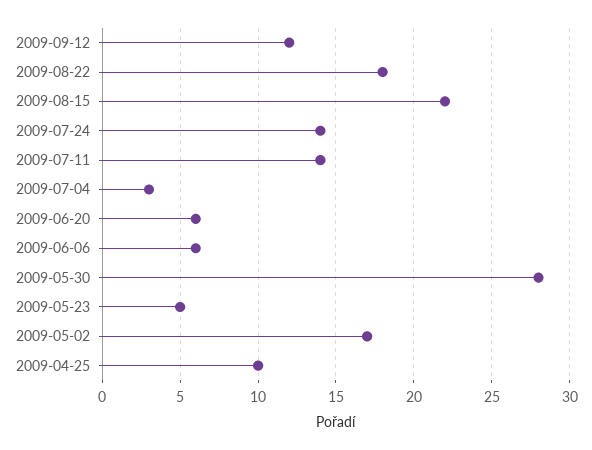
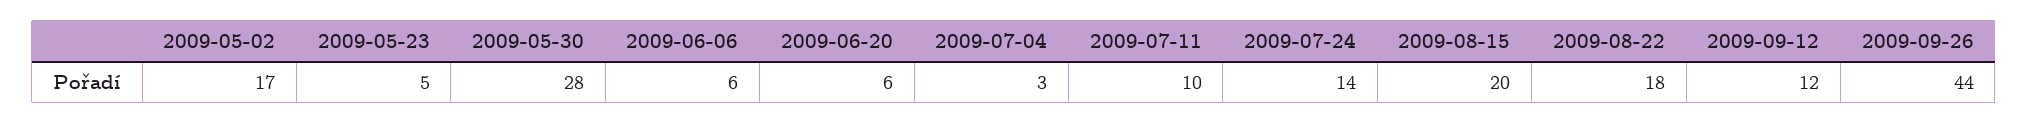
2009-08-15: 22 -> 20
2009-07-11: 14 -> 10
2009-04-25: 10 -> none
2009-09-26: none -> 44

